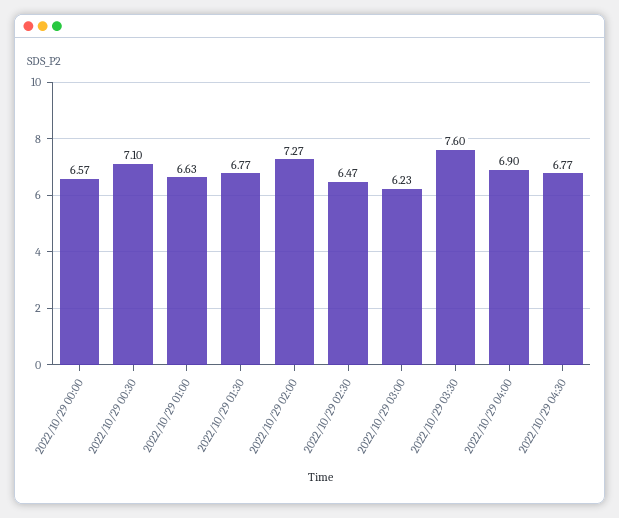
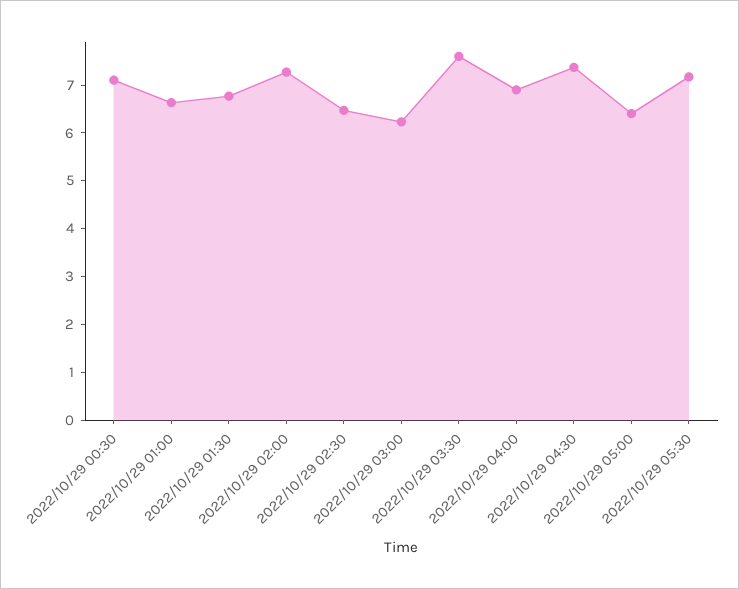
2022/10/29 00:00: 6.57 -> none
2022/10/29 04:30: 6.77 -> 7.4
2022/10/29 05:00: none -> 6.4
2022/10/29 05:30: none -> 7.2

